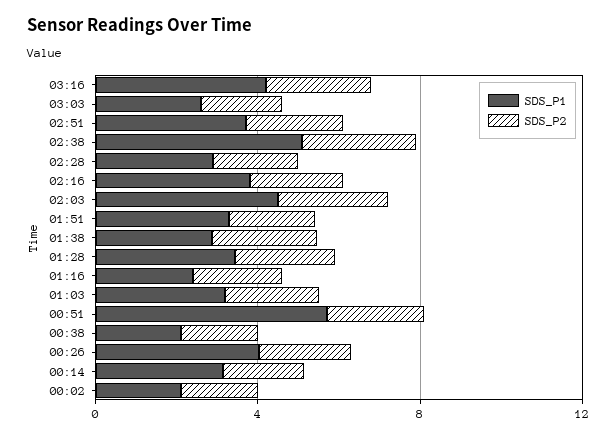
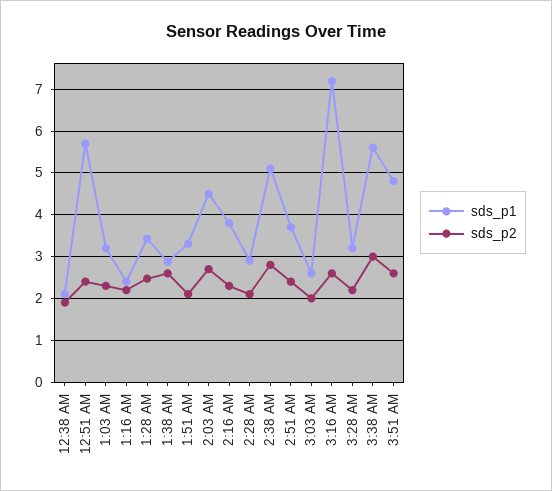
SDS_P1, 03:16: 4 -> 7.2
SDS_P1, 00:26: 4 -> none
SDS_P2, 00:26: 2 -> none
SDS_P1, 00:14: 3 -> none
SDS_P2, 00:14: 2 -> none
SDS_P1, 00:02: 2 -> none
SDS_P2, 00:02: 2 -> none
SDS_P1, 3:28 AM: none -> 3.2
SDS_P2, 3:28 AM: none -> 2.2
SDS_P1, 3:38 AM: none -> 5.6
SDS_P2, 3:38 AM: none -> 3
SDS_P1, 3:51 AM: none -> 4.8
SDS_P2, 3:51 AM: none -> 2.6

